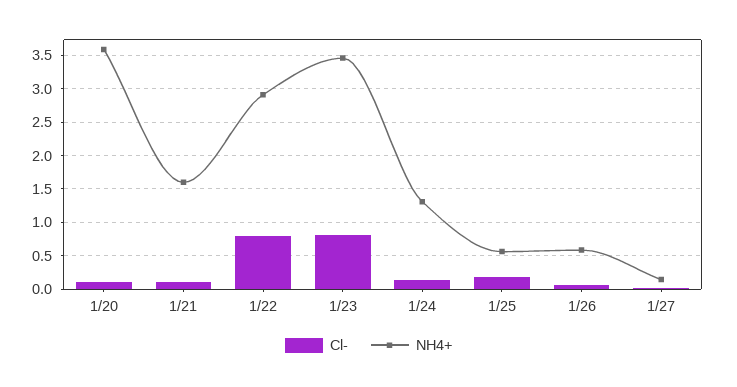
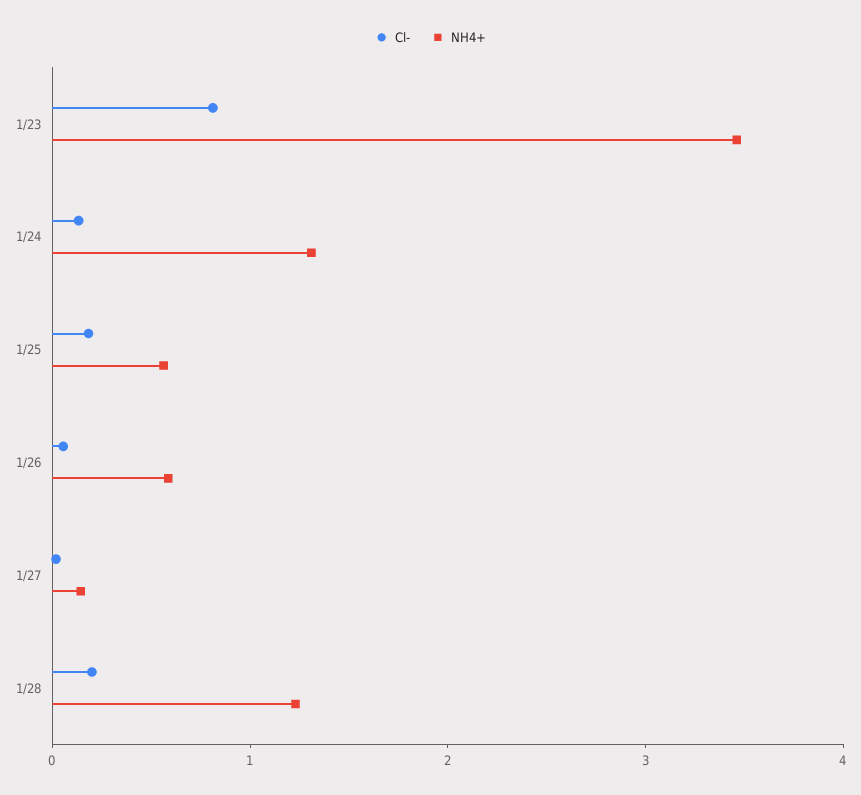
Cl-, 1/20: 0.1 -> none
NH4+, 1/20: 3.6 -> none
Cl-, 1/21: 0.1 -> none
NH4+, 1/21: 1.6 -> none
Cl-, 1/22: 0.8 -> none
NH4+, 1/22: 2.9 -> none
Cl-, 1/28: none -> 0.2
NH4+, 1/28: none -> 1.2

